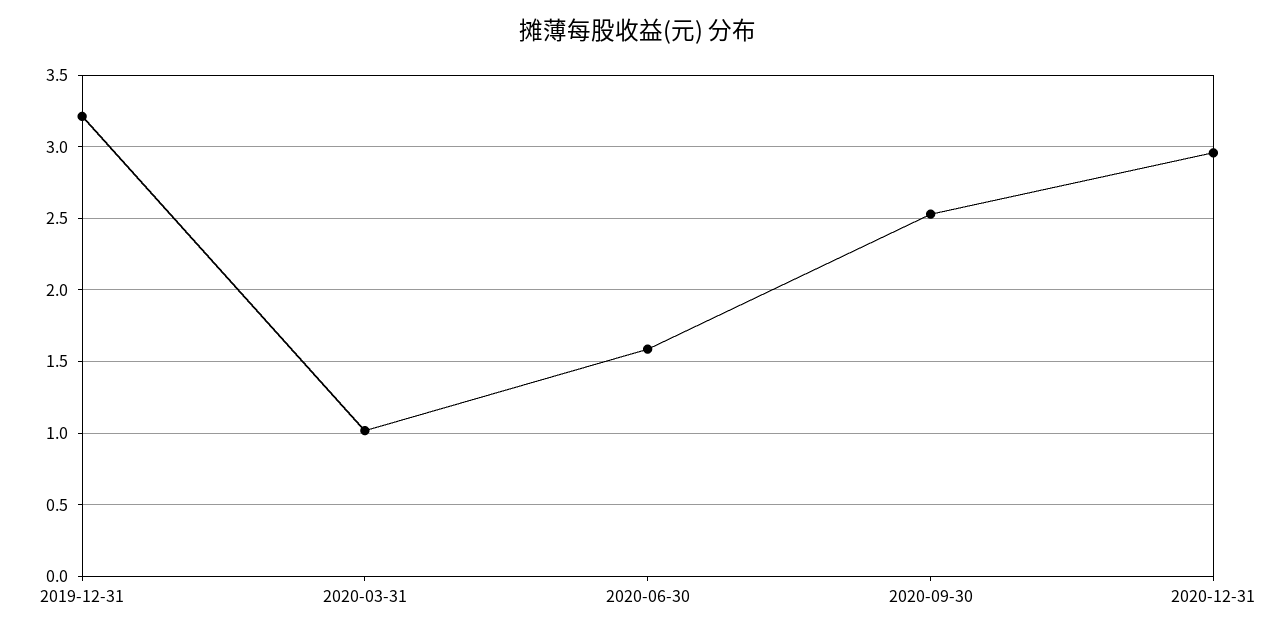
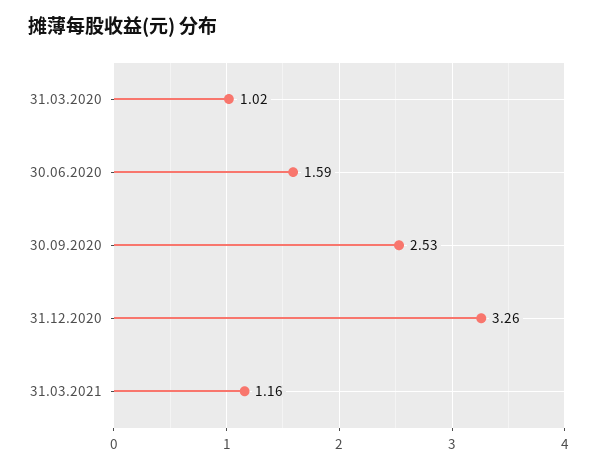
2019-12-31: 3.2 -> none
2020-12-31: 2.95 -> 3.26
31.03.2021: none -> 1.16

